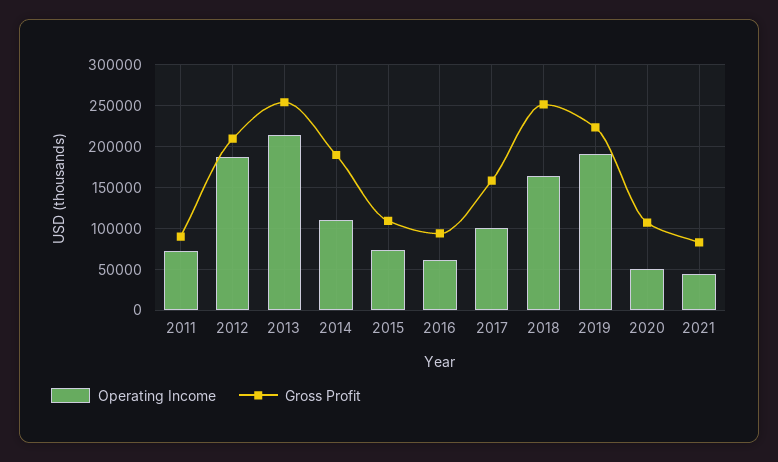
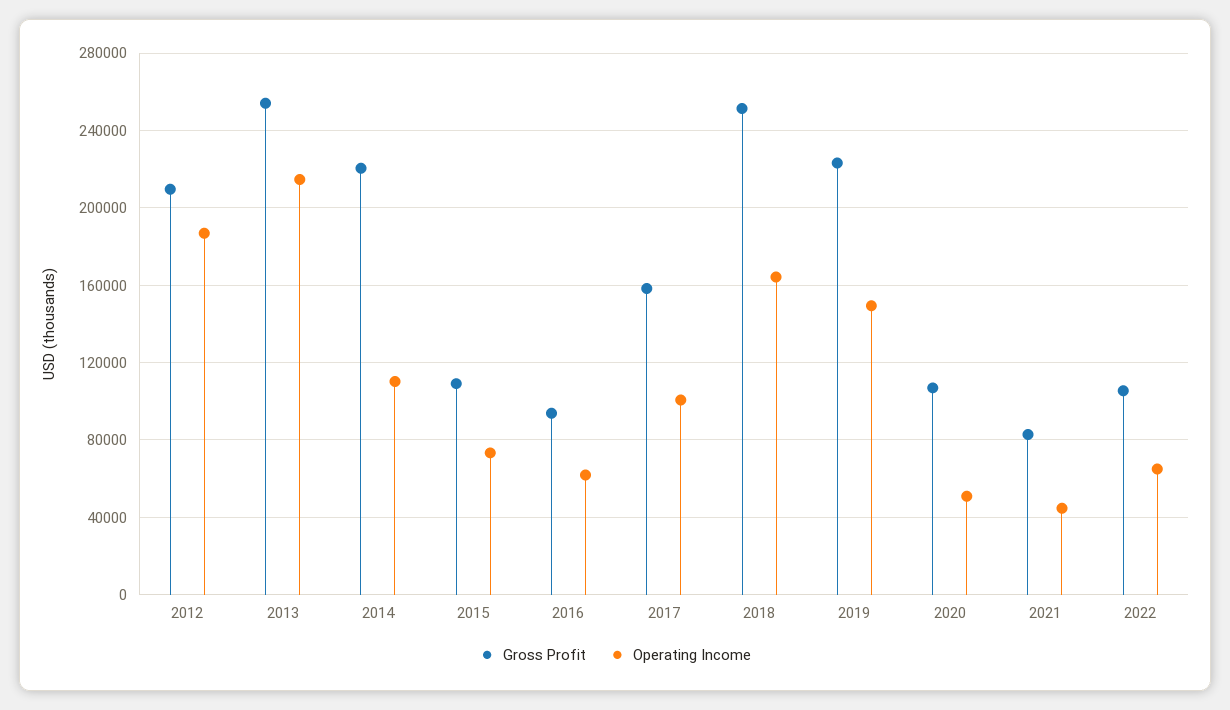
Operating Income, 2011: 70000 -> none
Gross Profit, 2011: 90000 -> none
Gross Profit, 2014: 190000 -> 220000
Operating Income, 2019: 190000 -> 150000
Gross Profit, 2022: none -> 105000
Operating Income, 2022: none -> 65000

